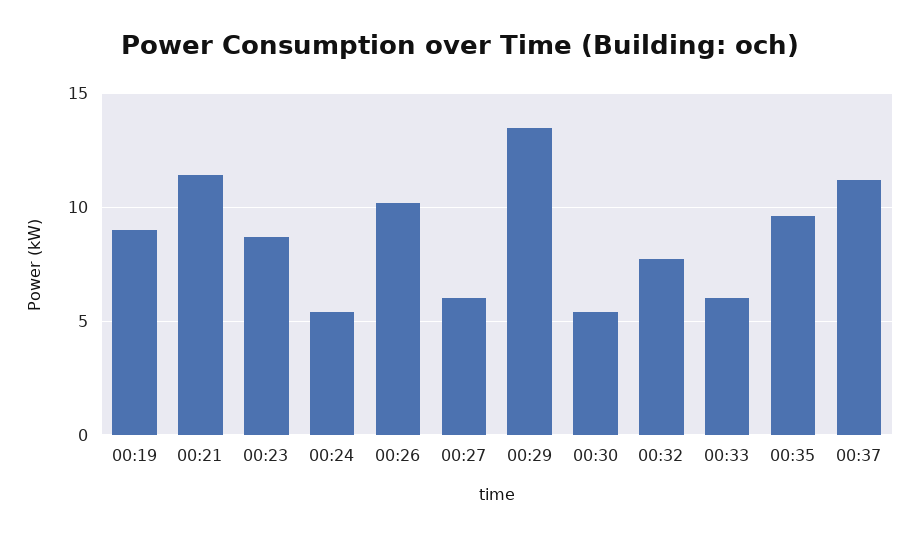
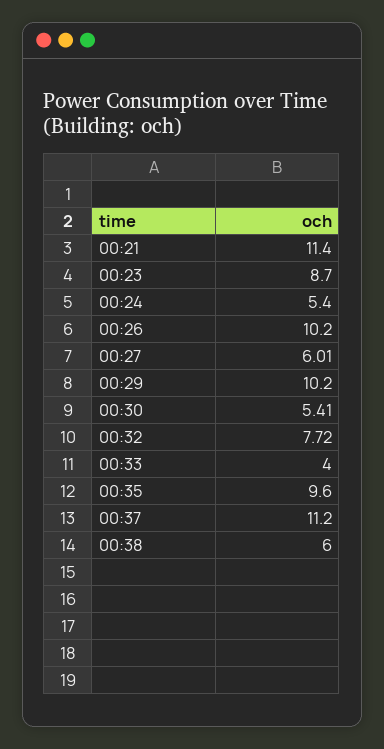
00:19: 9 -> none
00:29: 13.5 -> 10.2
00:33: 6 -> 4
00:38: none -> 6

